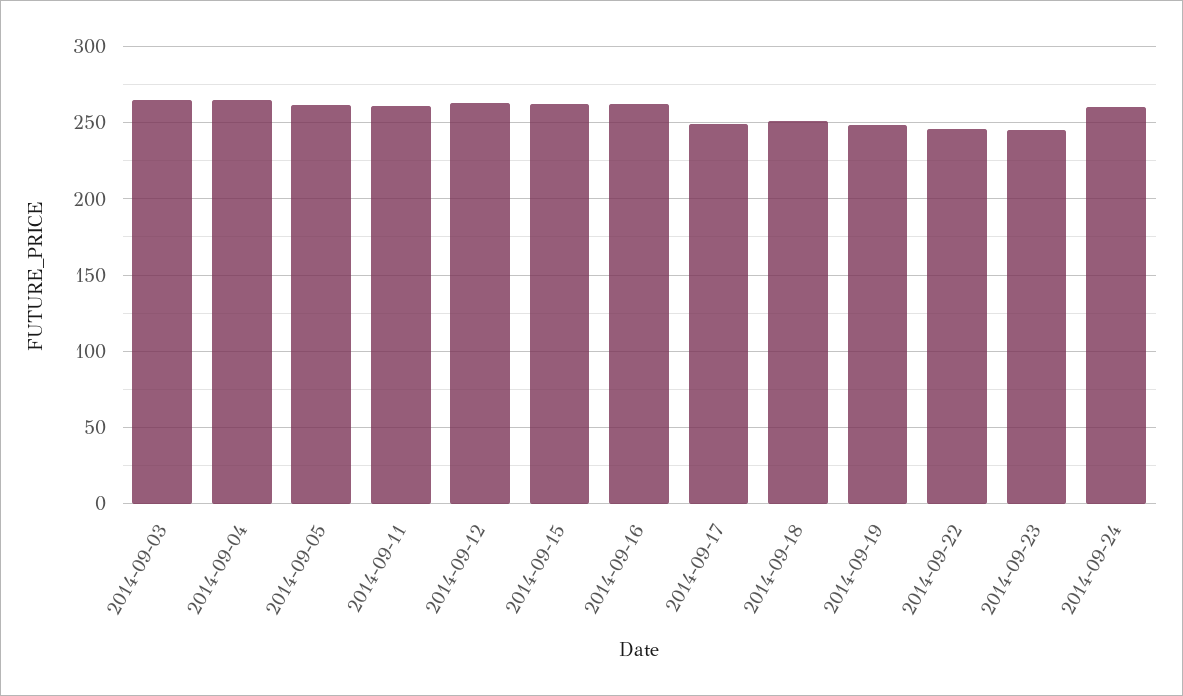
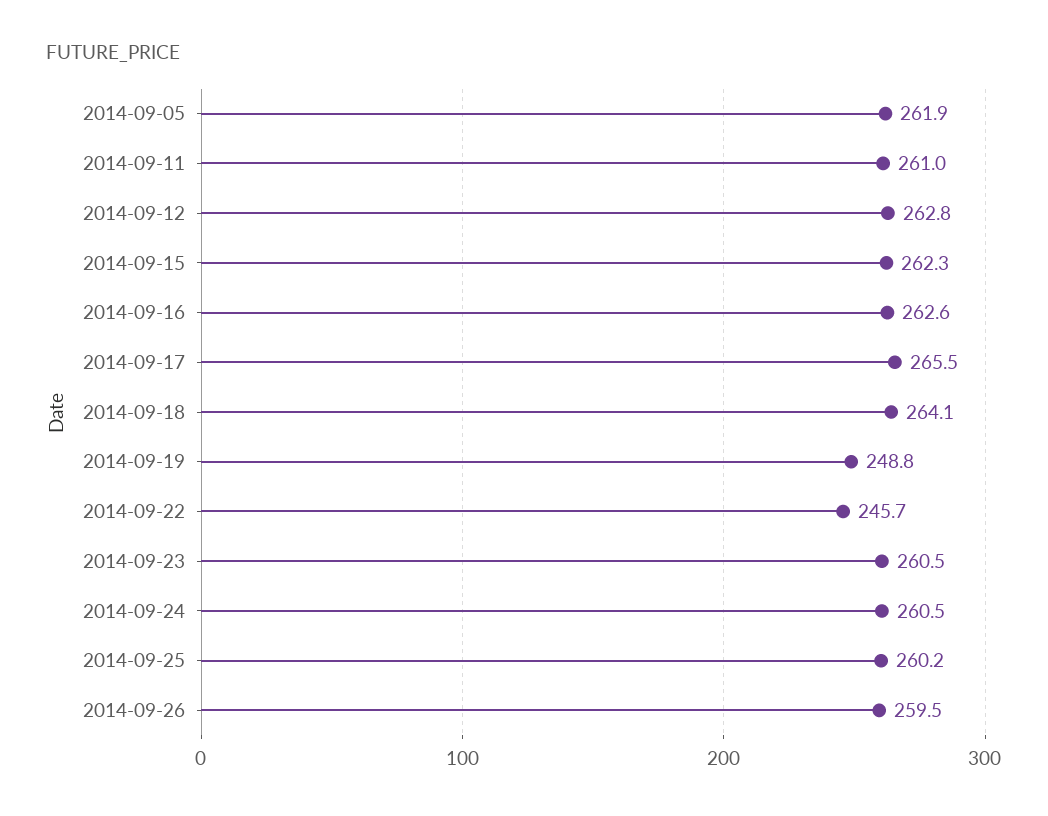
2014-09-03: 265 -> none
2014-09-04: 265 -> none
2014-09-17: 250 -> 265.5
2014-09-18: 250 -> 264.1
2014-09-23: 245 -> 260.5
2014-09-25: none -> 260.2
2014-09-26: none -> 259.5

